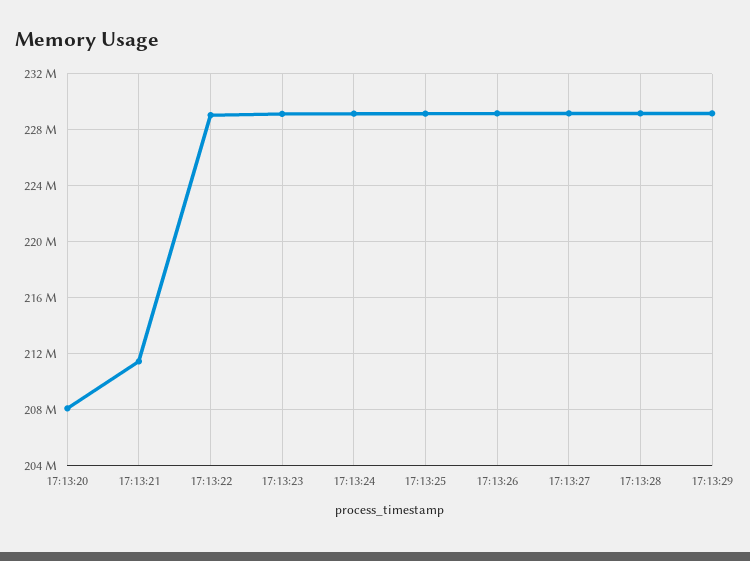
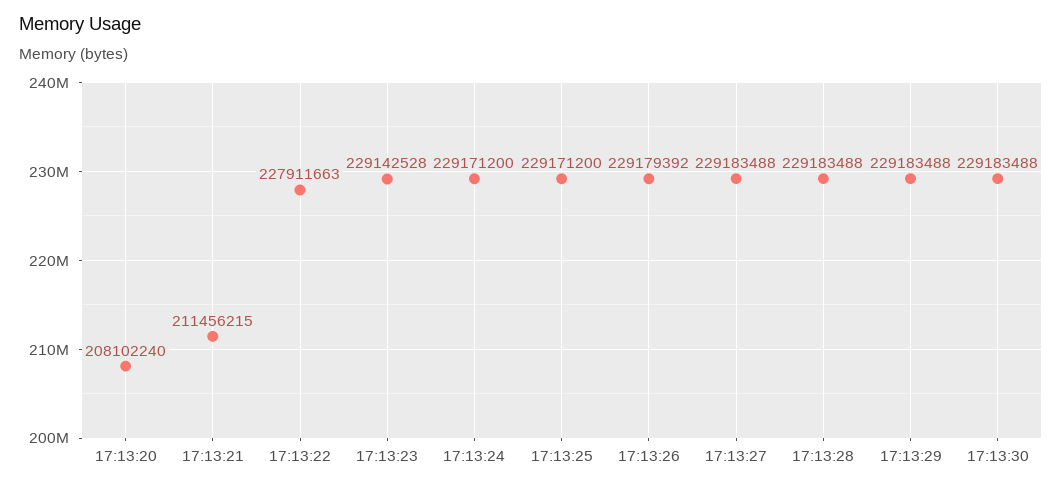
17:13:22: 229000000 -> 227911663
17:13:30: none -> 229183488

